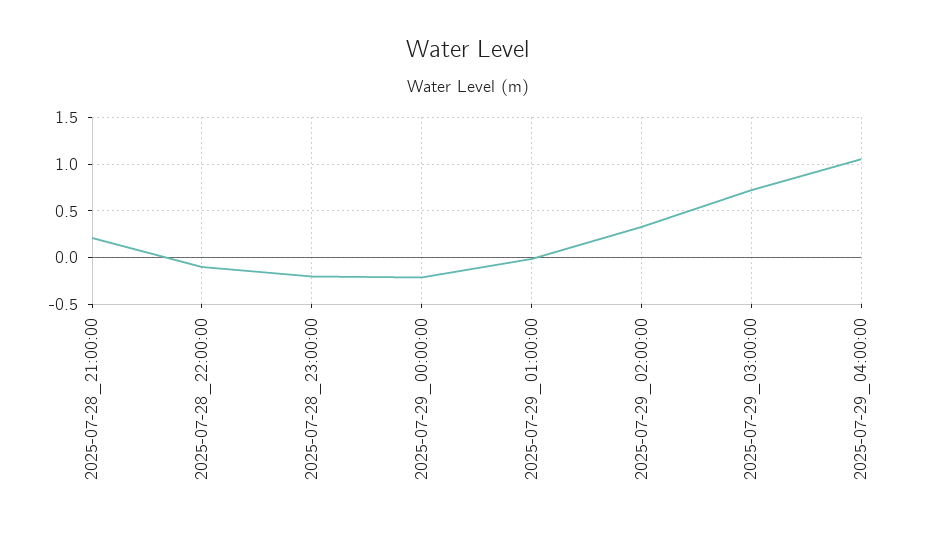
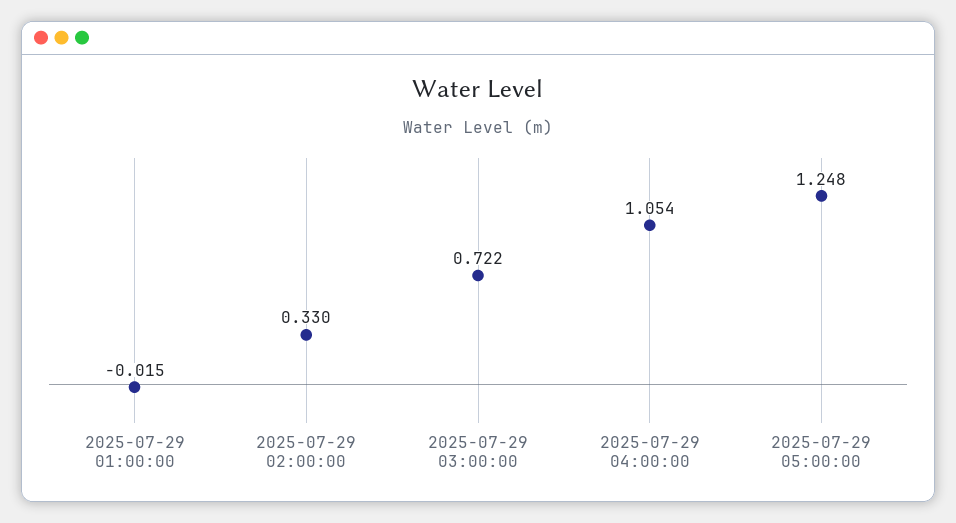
2025-07-28_21:00:00: 0.2 -> none
2025-07-28_22:00:00: -0.1 -> none
2025-07-28_23:00:00: -0.2 -> none
2025-07-29_00:00:00: -0.2 -> none
2025-07-29 05:00:00: none -> 1.248

